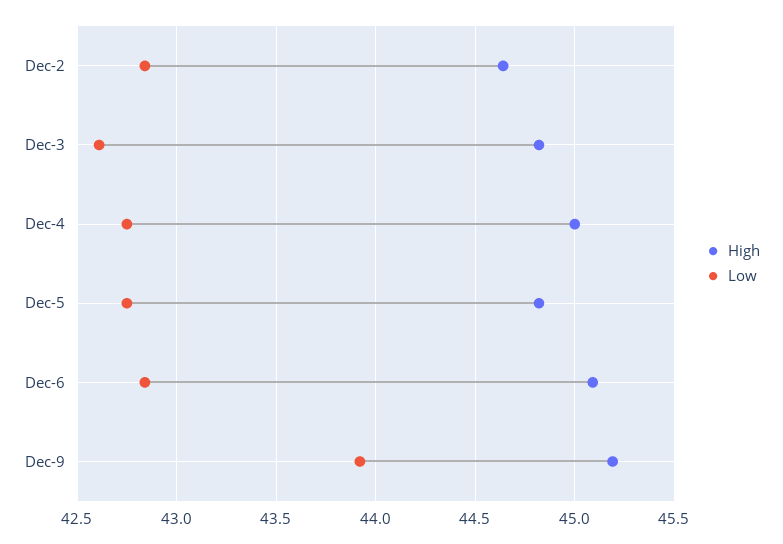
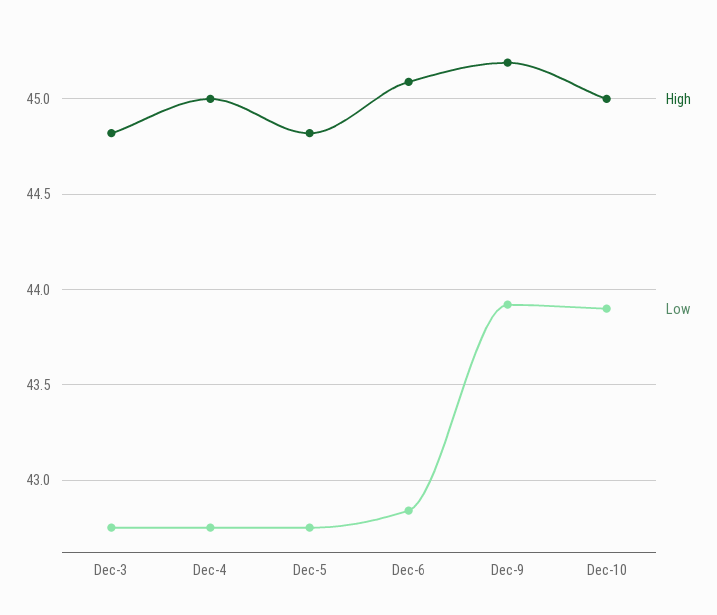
High, Dec-2: 44.65 -> none
Low, Dec-2: 42.85 -> none
Low, Dec-3: 42.6 -> 42.75
High, Dec-10: none -> 45
Low, Dec-10: none -> 43.9

